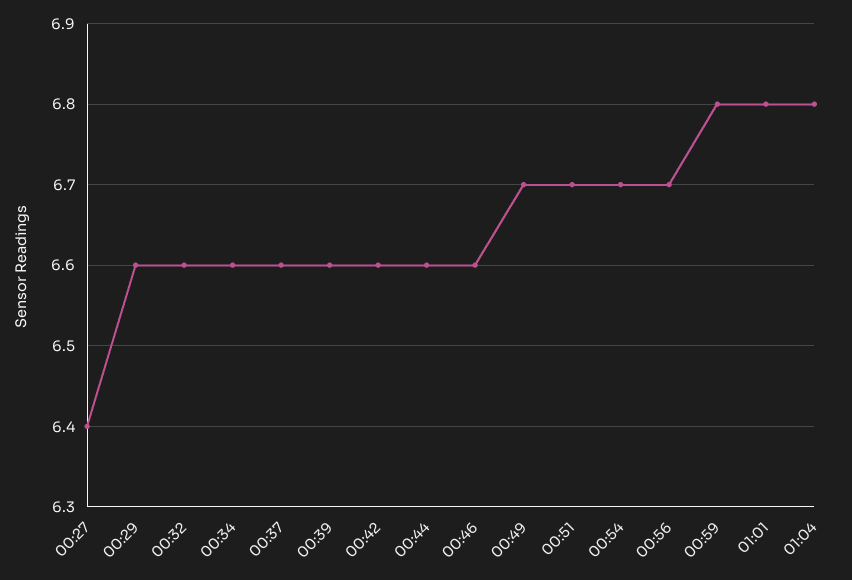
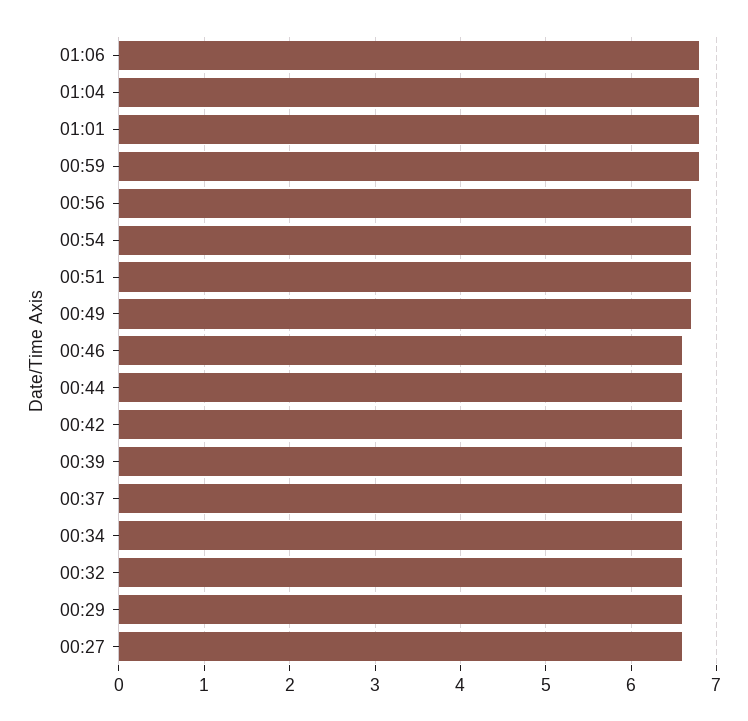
00:27: 6.4 -> 6.6
01:06: none -> 6.8

